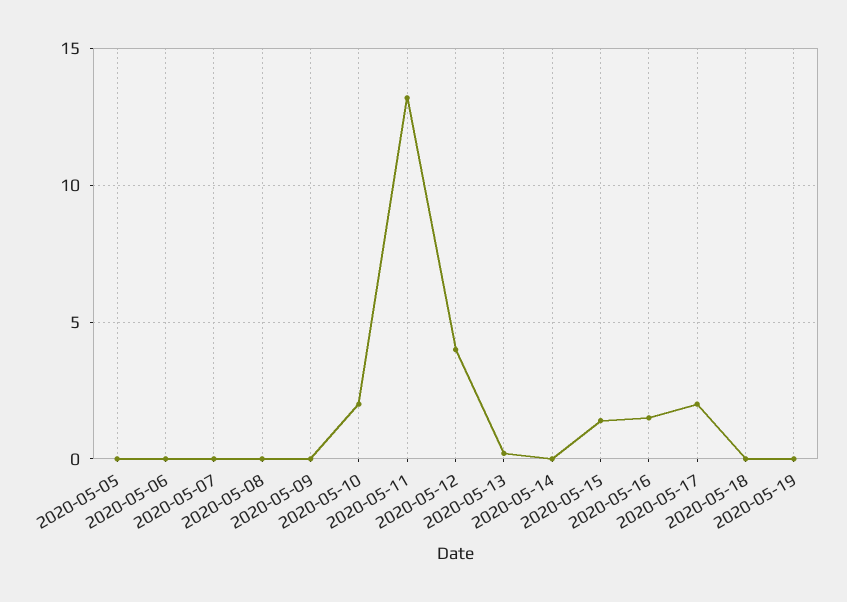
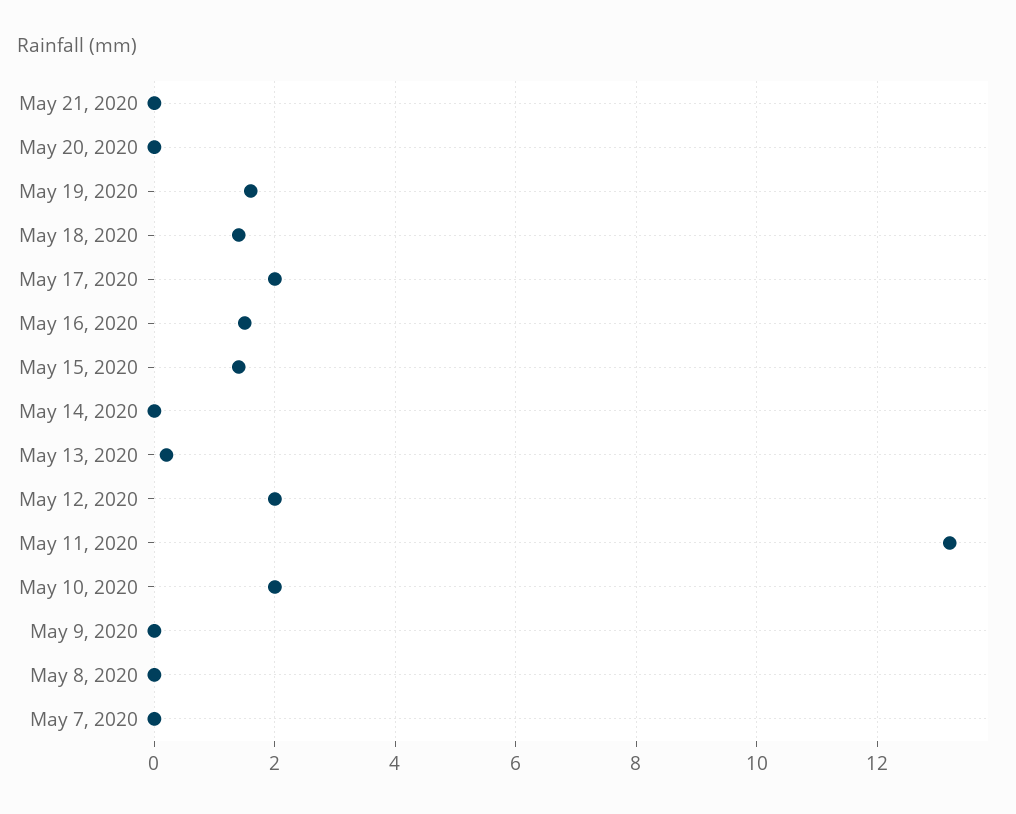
2020-05-05: 0 -> none
2020-05-06: 0 -> none
2020-05-12: 4 -> 2
2020-05-18: 0 -> 1.5
2020-05-19: 0 -> 1.5
May 21, 2020: none -> 0
May 20, 2020: none -> 0

